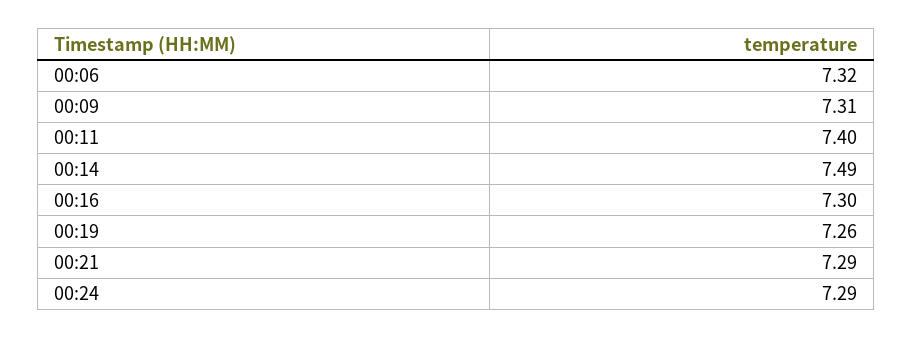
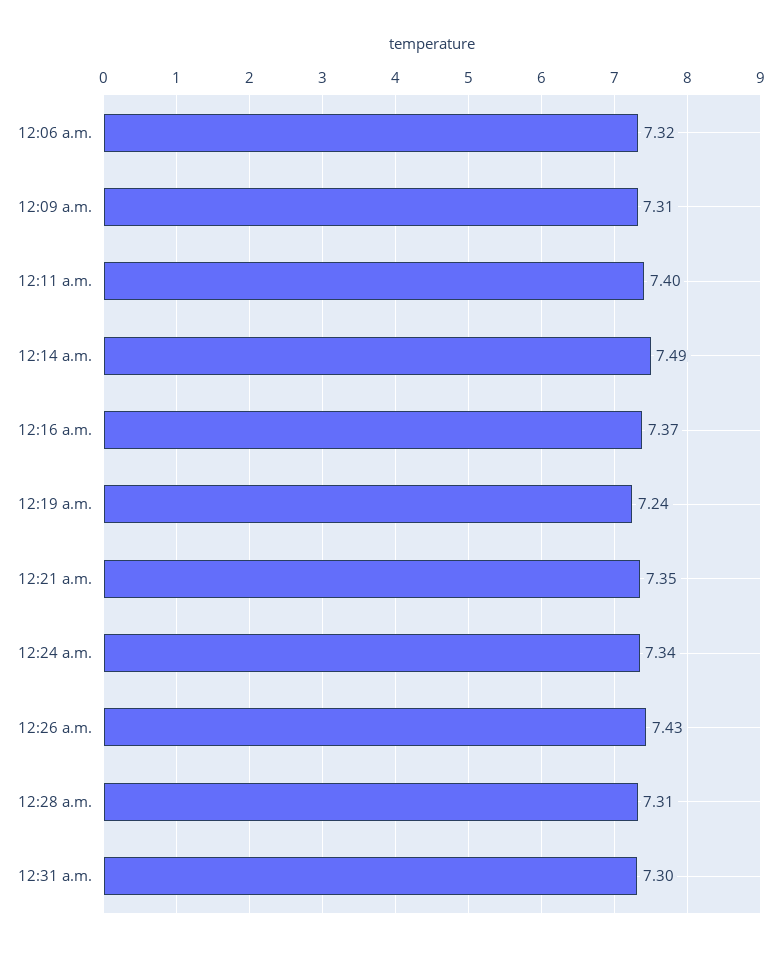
00:16: 7.3 -> 7.37
00:19: 7.26 -> 7.24
00:21: 7.29 -> 7.35
00:24: 7.29 -> 7.34
12:26 a.m.: none -> 7.43
12:28 a.m.: none -> 7.31
12:31 a.m.: none -> 7.3

